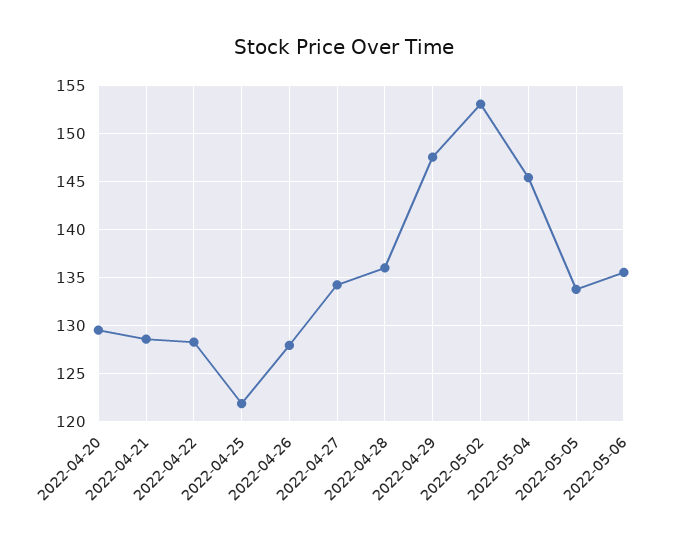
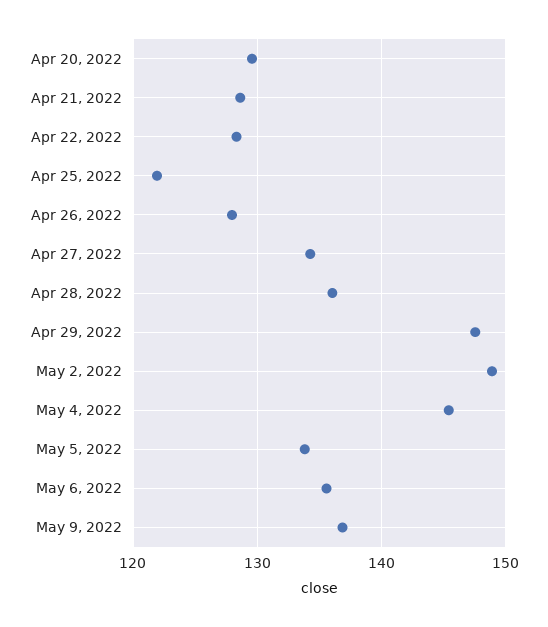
2022-05-02: 153 -> 149
May 9, 2022: none -> 137

